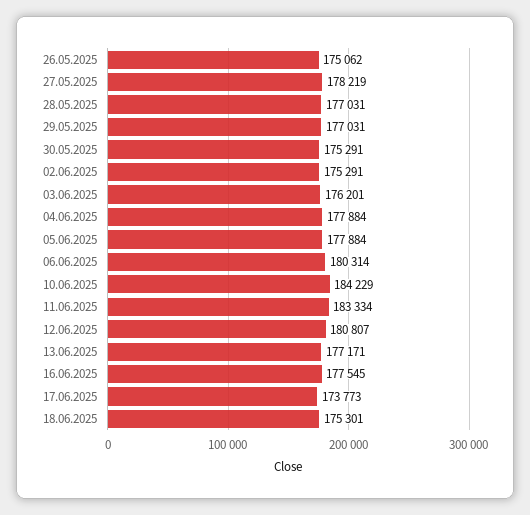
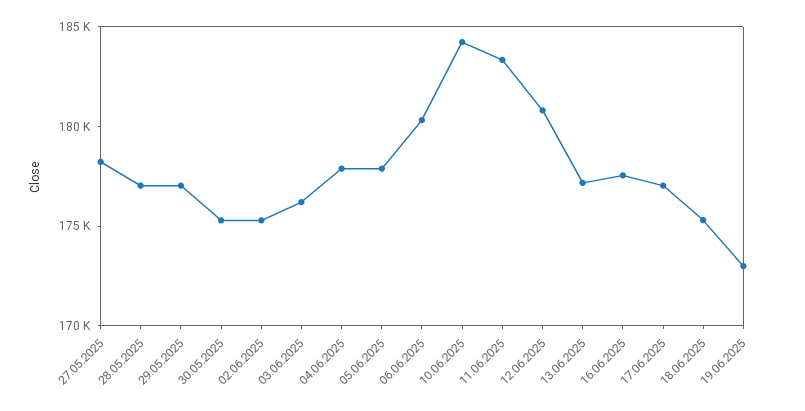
26.05.2025: 175062 -> none
17.06.2025: 173773 -> 177000
19.06.2025: none -> 173000

